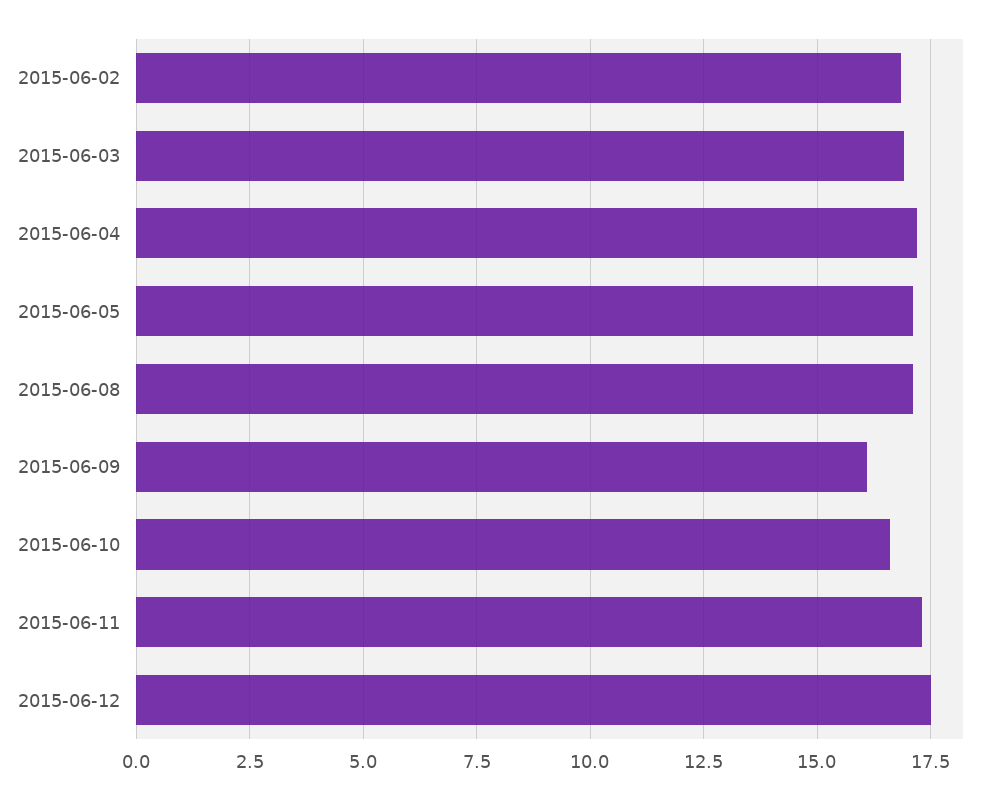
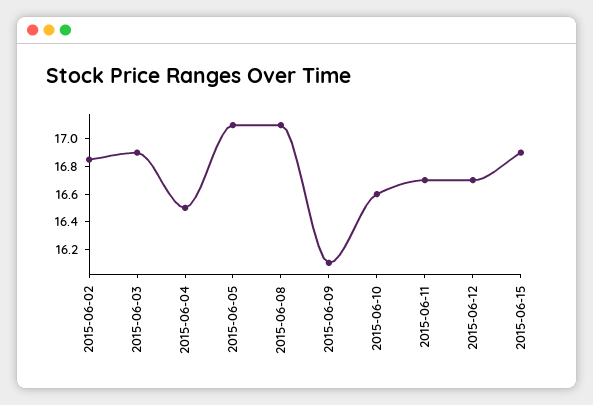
2015-06-04: 17.25 -> 16.5
2015-06-11: 17.25 -> 16.7
2015-06-12: 17.5 -> 16.7
2015-06-15: none -> 16.9

